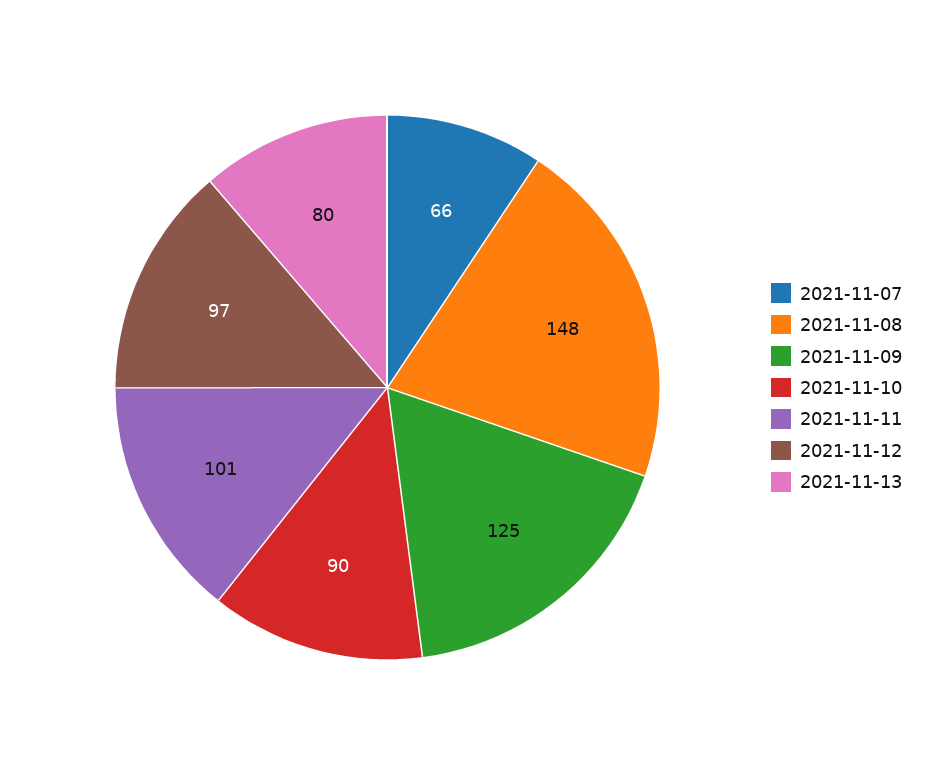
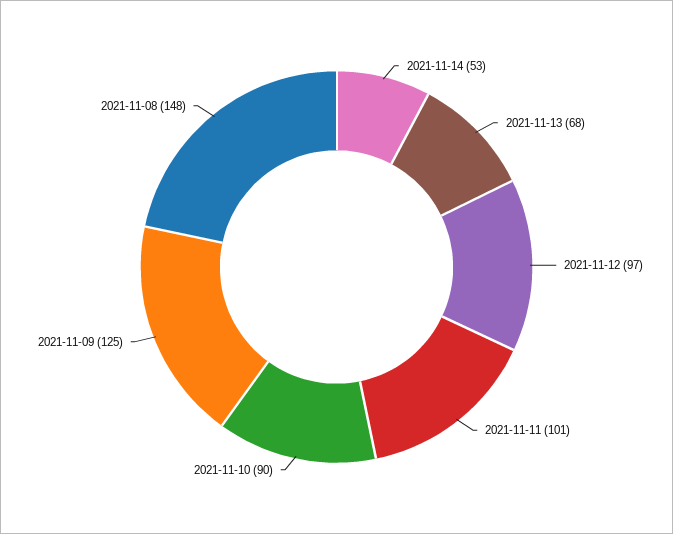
2021-11-07: 66 -> none
2021-11-13: 80 -> 68
2021-11-14: none -> 53

